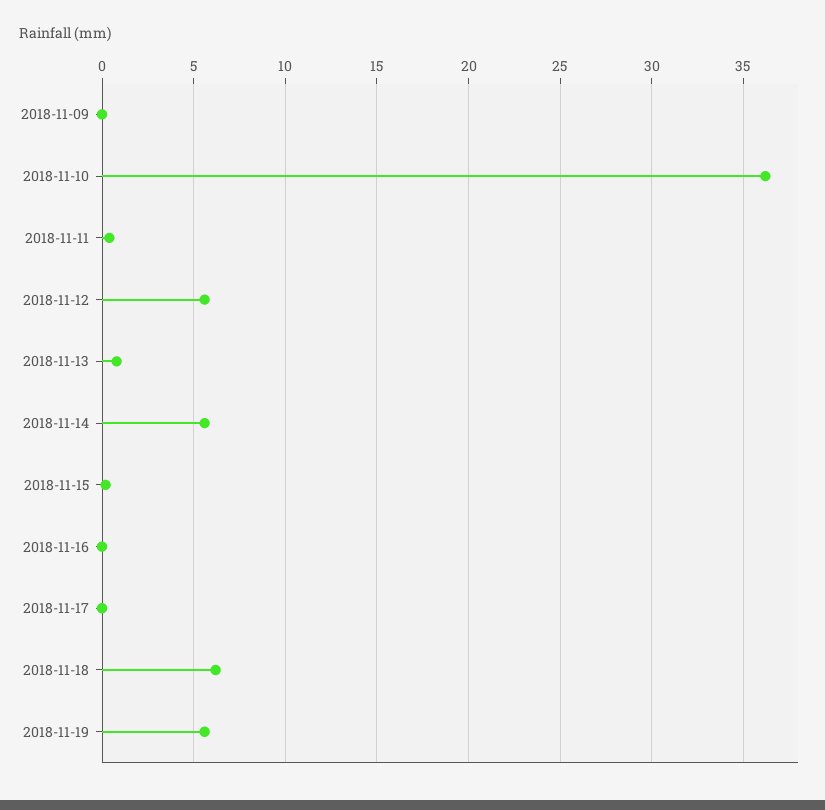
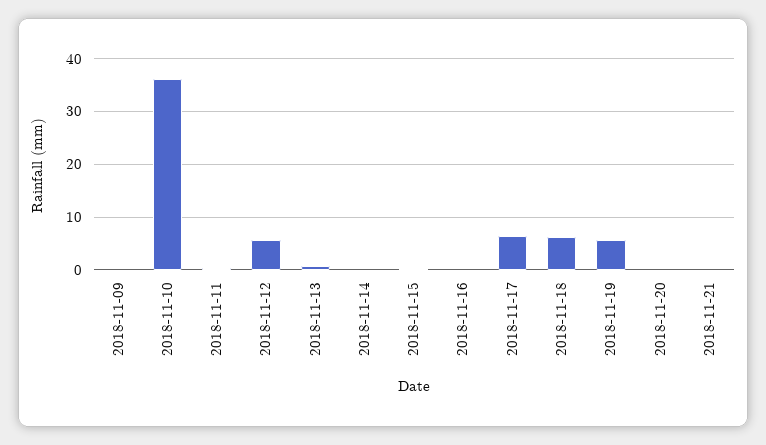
2018-11-14: 5.5 -> 0
2018-11-17: 0 -> 6
2018-11-20: none -> 0
2018-11-21: none -> 0

